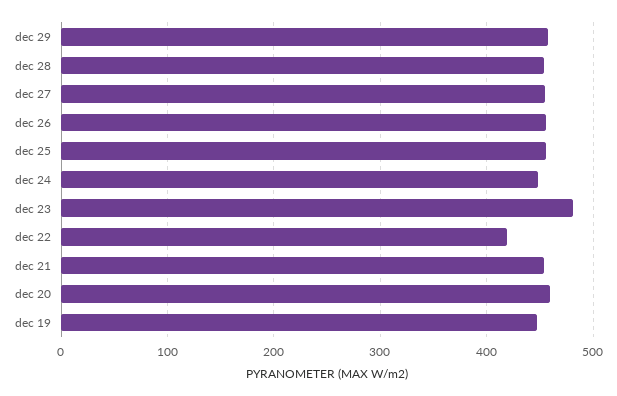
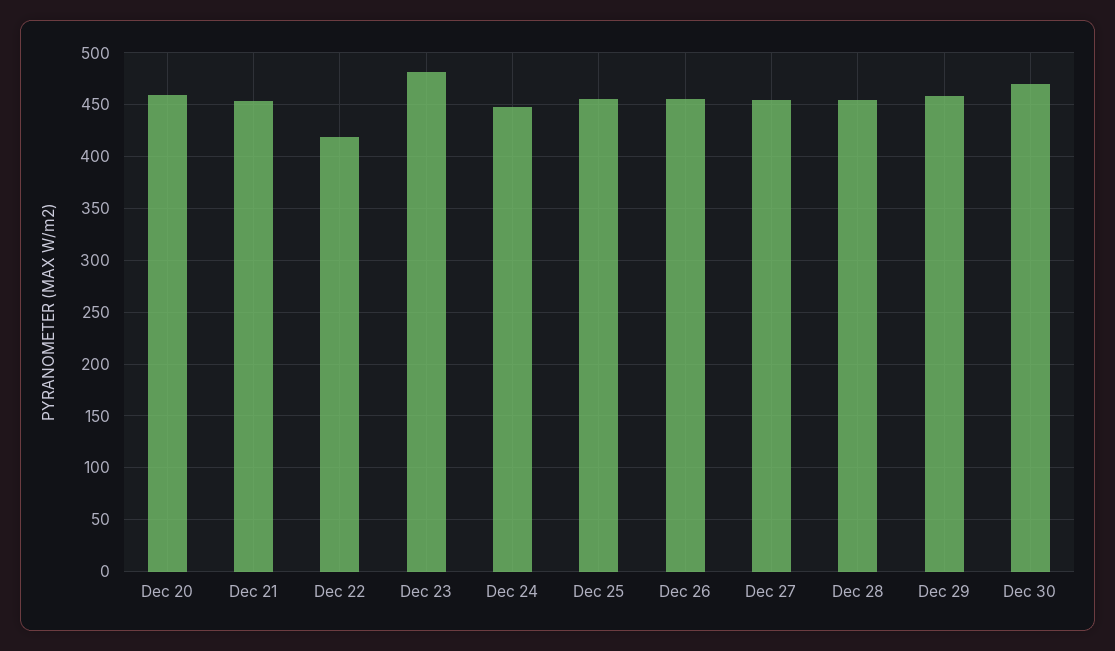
dec 19: 450 -> none
Dec 30: none -> 470

